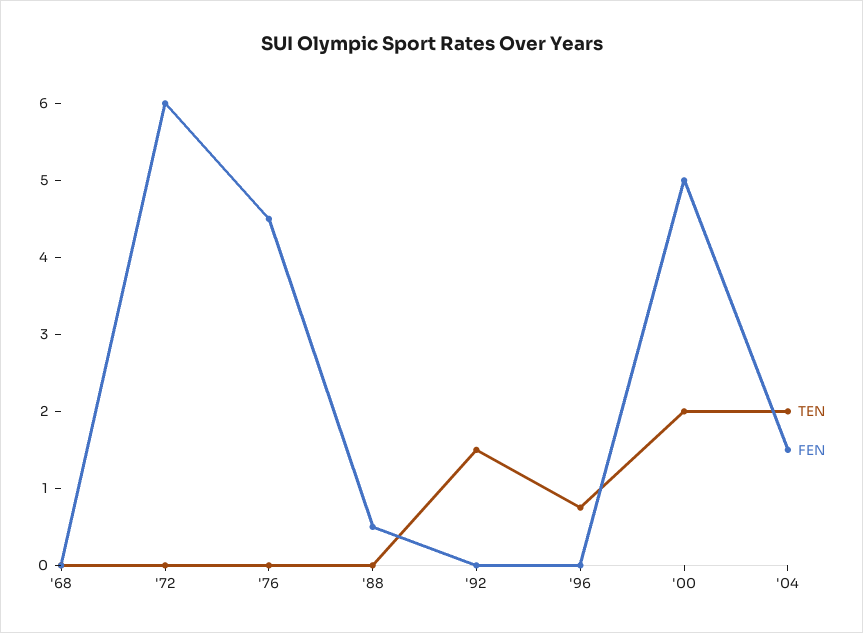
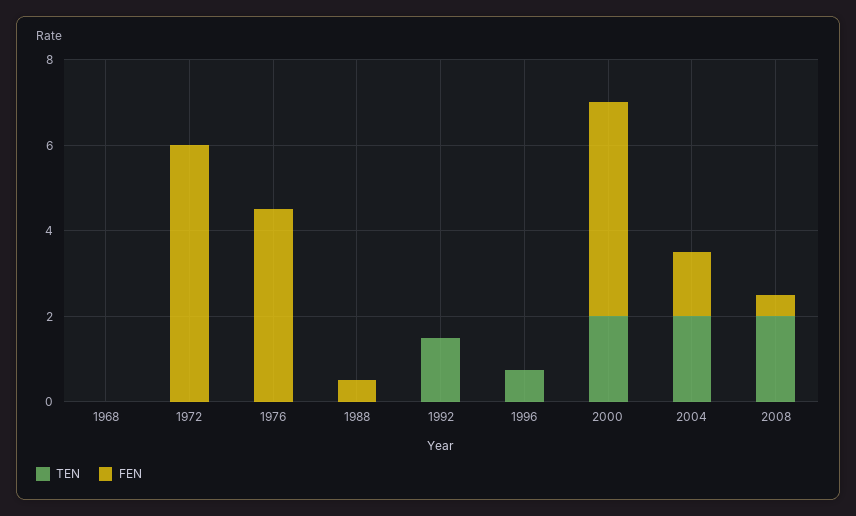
TEN, 2008: none -> 2
FEN, 2008: none -> 0.5

